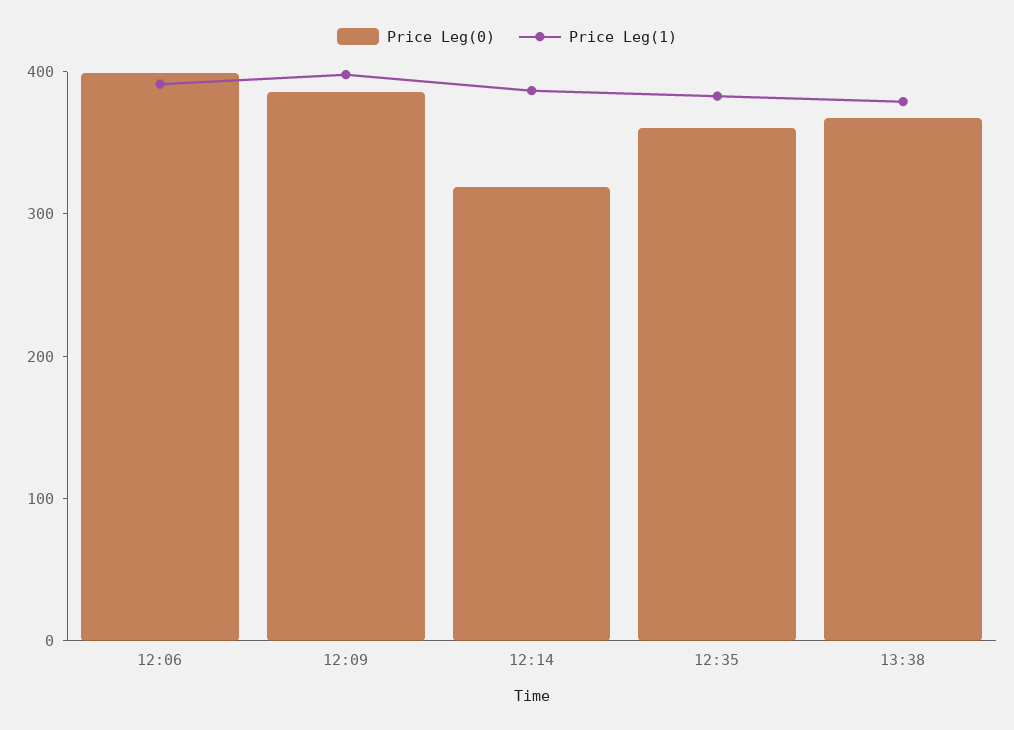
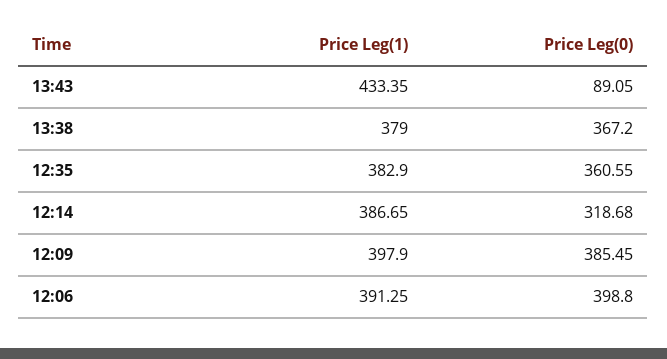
Price Leg(1), 13:43: none -> 433.35
Price Leg(0), 13:43: none -> 89.05

